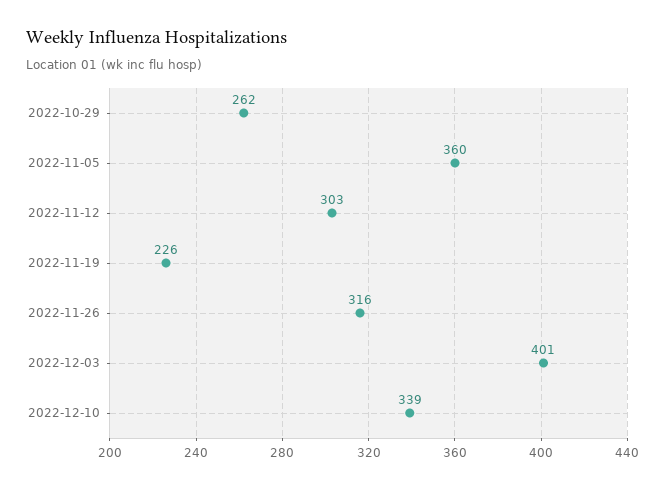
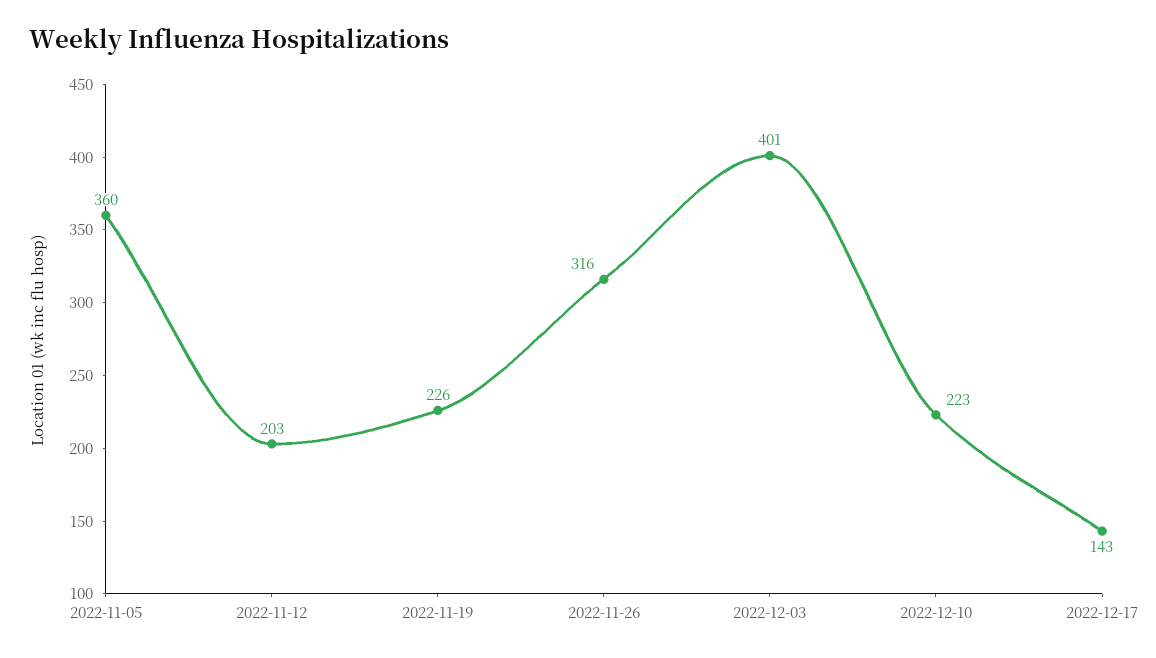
2022-10-29: 262 -> none
2022-11-12: 303 -> 203
2022-12-10: 339 -> 223
2022-12-17: none -> 143

